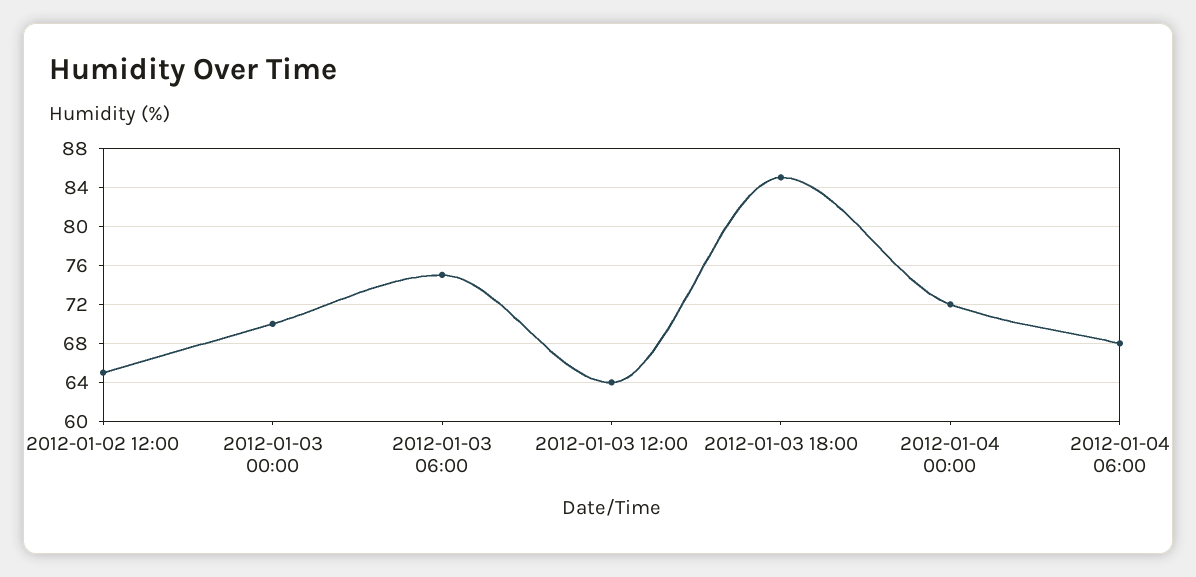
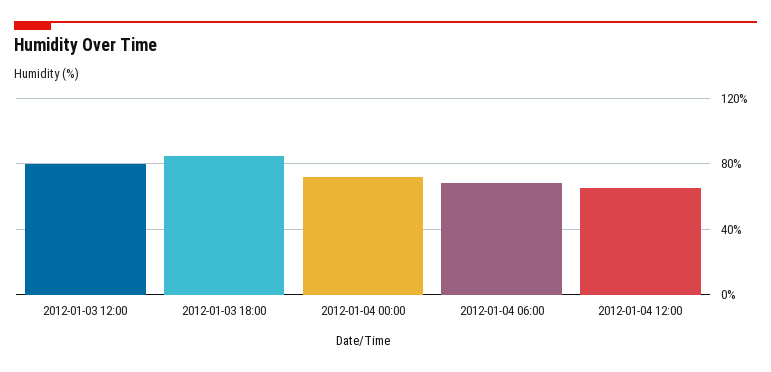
2012-01-02 12:00: 65 -> none
2012-01-03 00:00: 70 -> none
2012-01-03 06:00: 75 -> none
2012-01-03 12:00: 64 -> 80
2012-01-04 12:00: none -> 65

